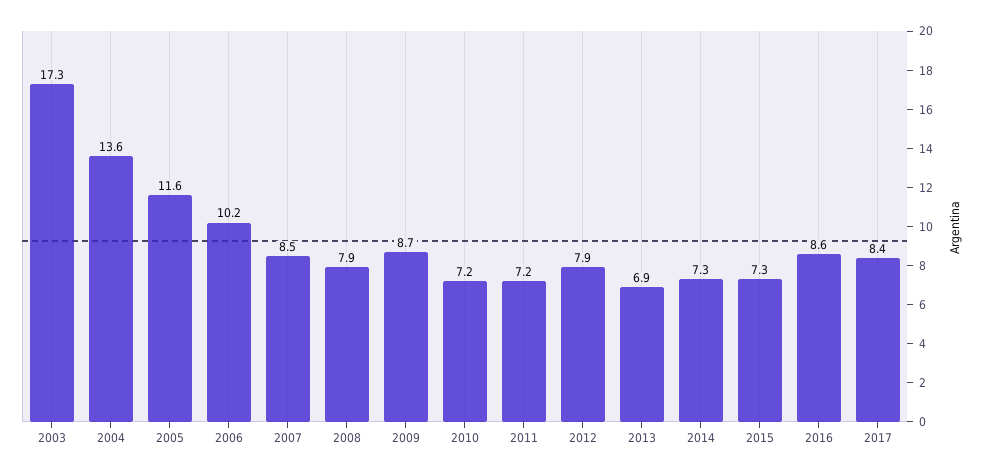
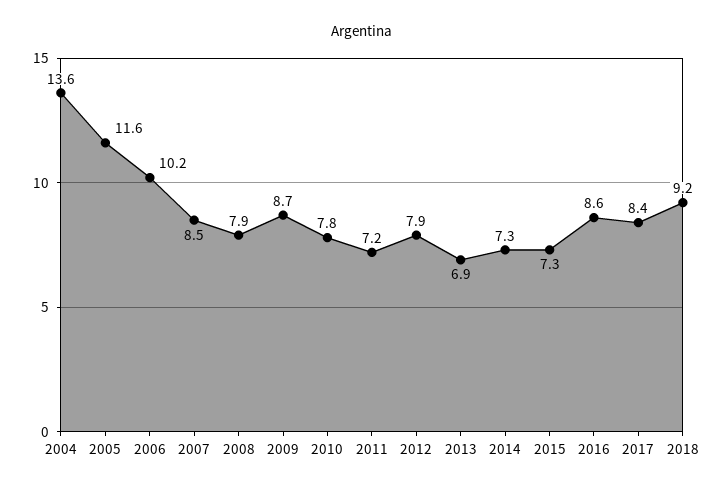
2003: 17.3 -> none
2010: 7.2 -> 7.8
2018: none -> 9.2

